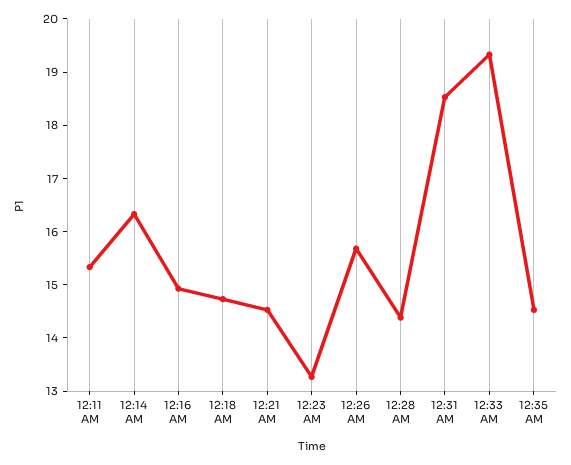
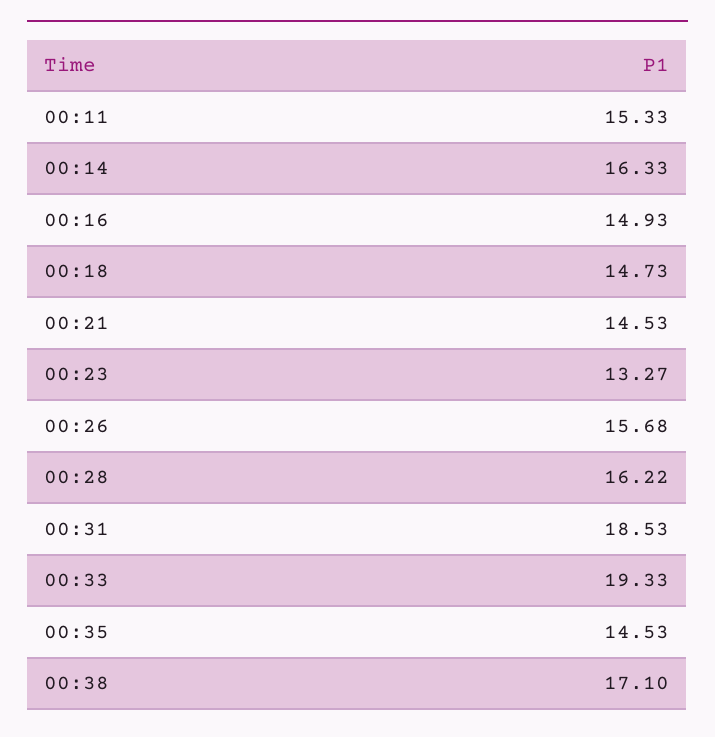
12:28 AM: 14.4 -> 16.22
00:38: none -> 17.1

